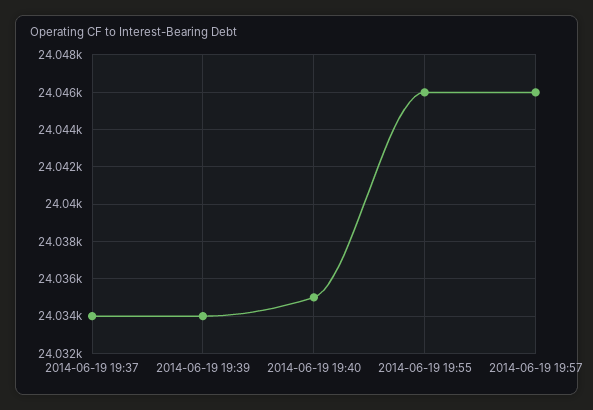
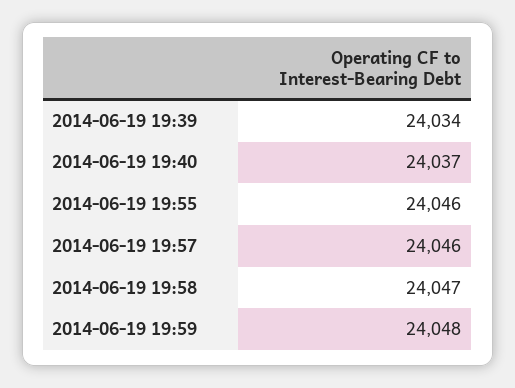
2014-06-19 19:37: 24034 -> none
2014-06-19 19:40: 24035 -> 24037
2014-06-19 19:58: none -> 24047
2014-06-19 19:59: none -> 24048

